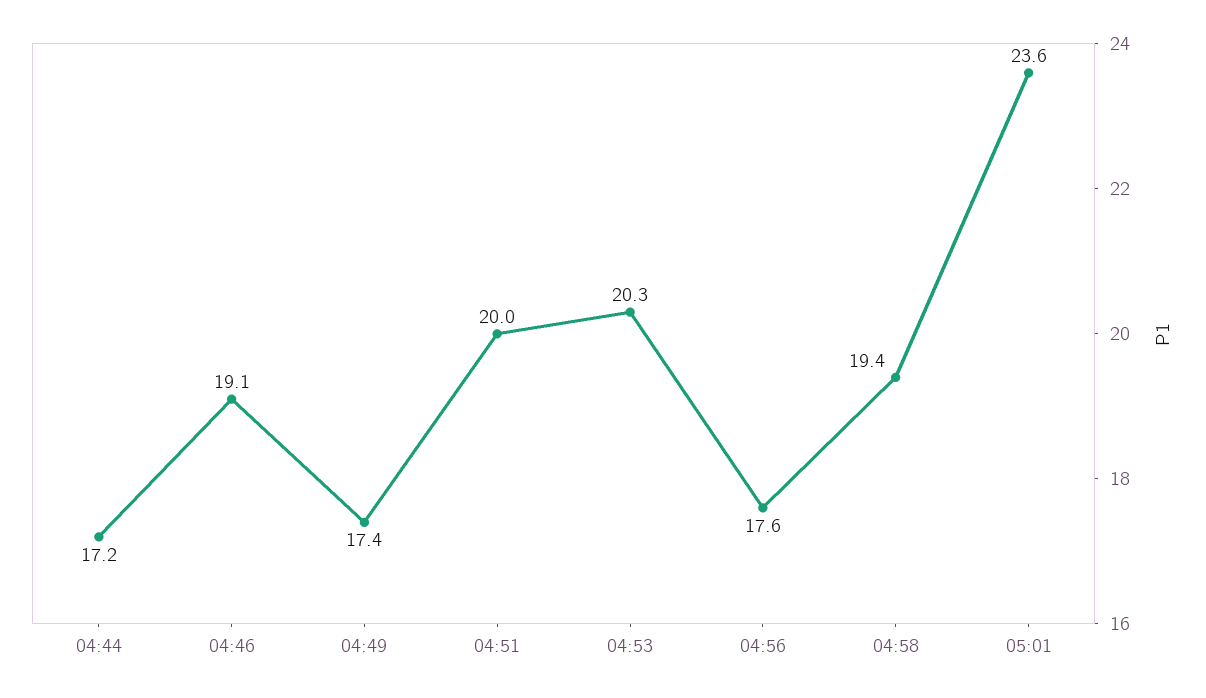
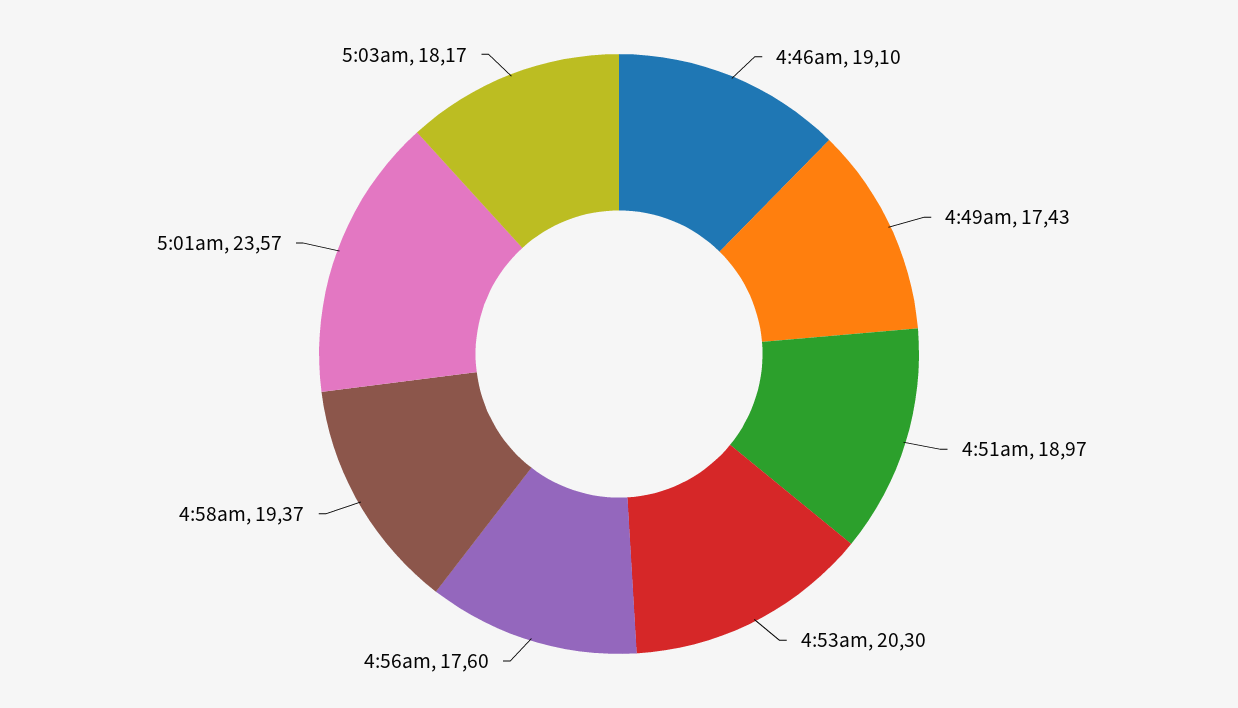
04:44: 17.2 -> none
04:51: 20 -> 18.97
5:03am: none -> 18.17

